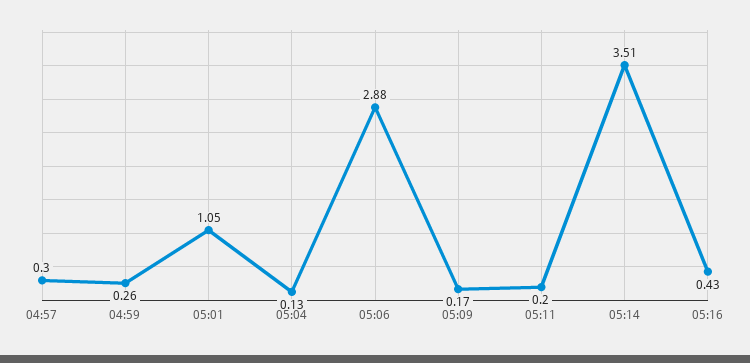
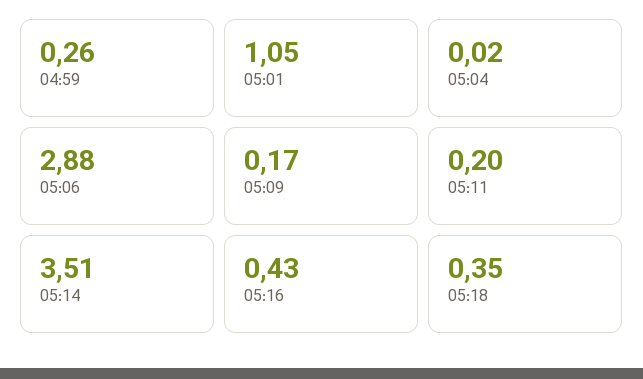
04:57: 0.3 -> none
05:04: 0.13 -> 0.02
05:18: none -> 0.35

